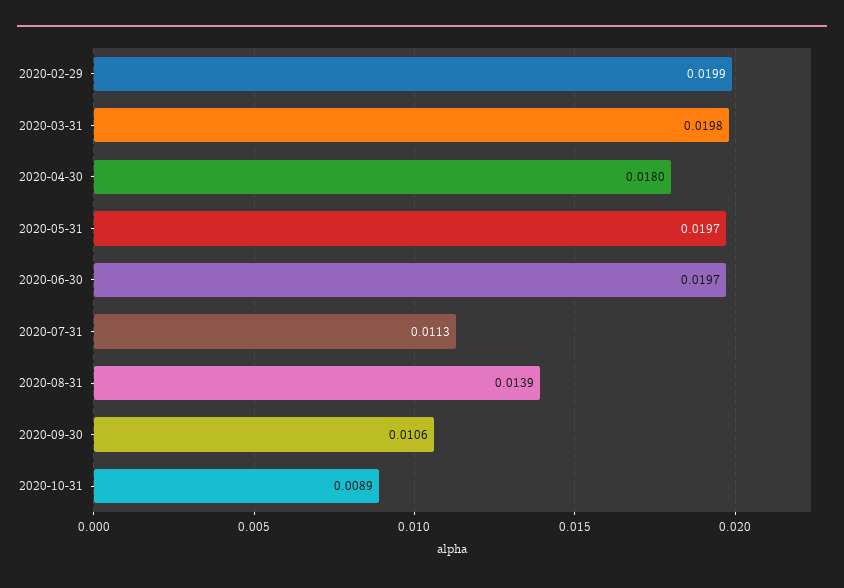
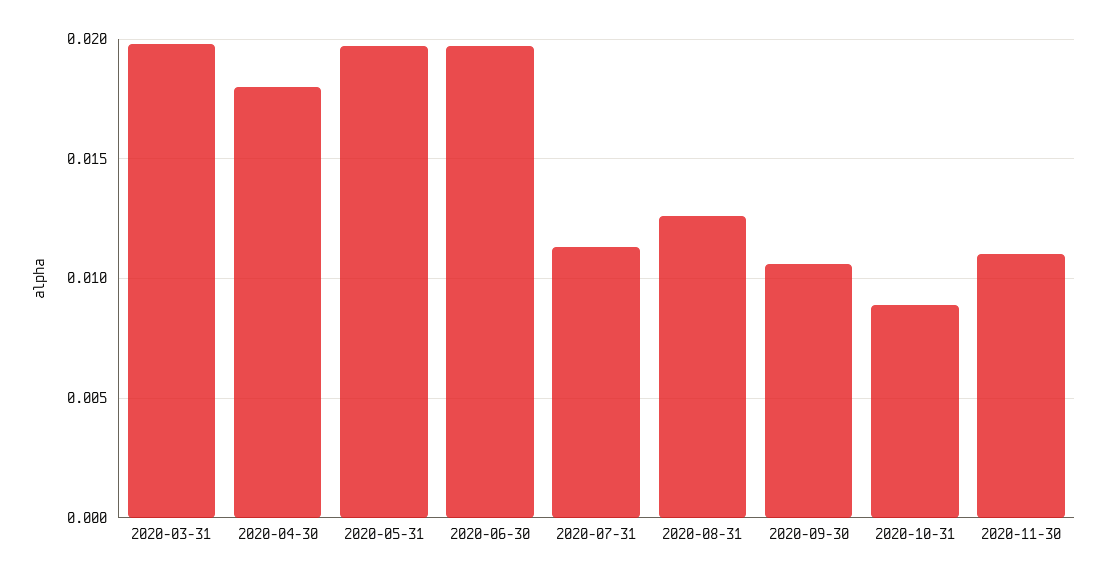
2020-02-29: 0.0199 -> none
2020-08-31: 0.0139 -> 0.0125
2020-11-30: none -> 0.011

